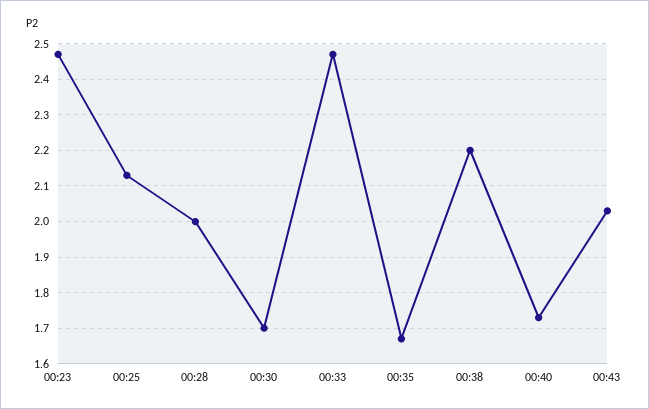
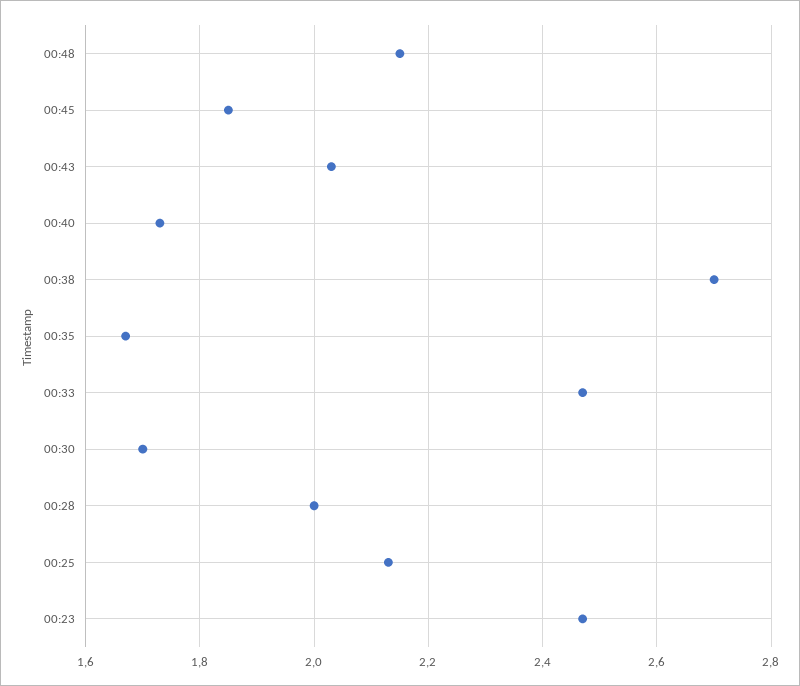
00:38: 2.2 -> 2.7
00:48: none -> 2.15
00:45: none -> 1.85

